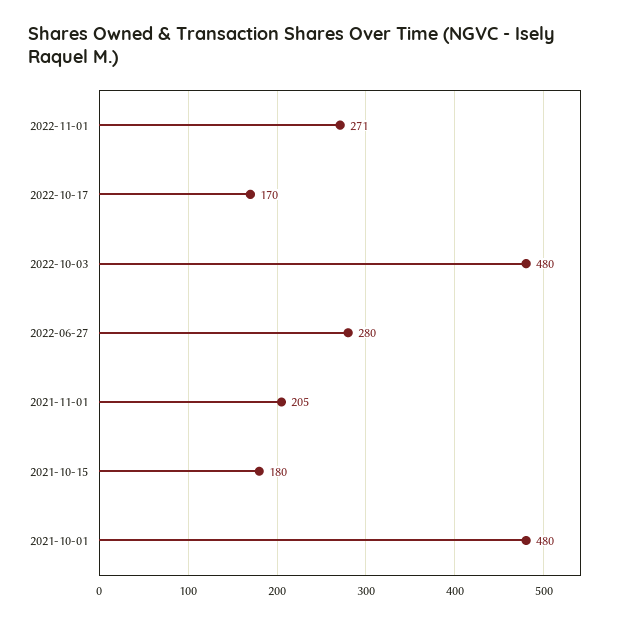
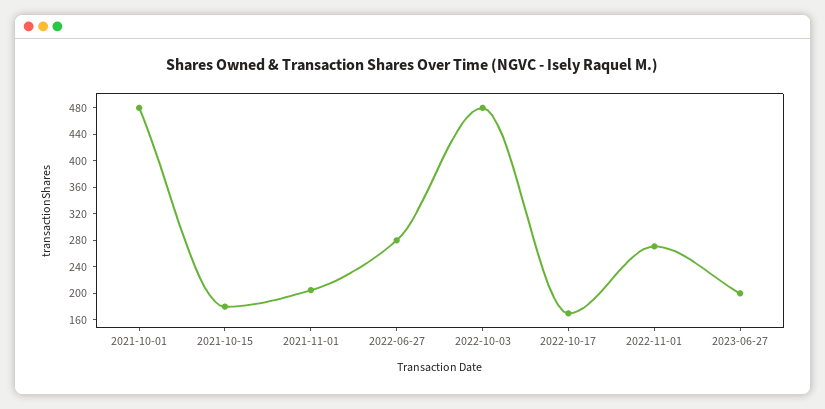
2023-06-27: none -> 200

